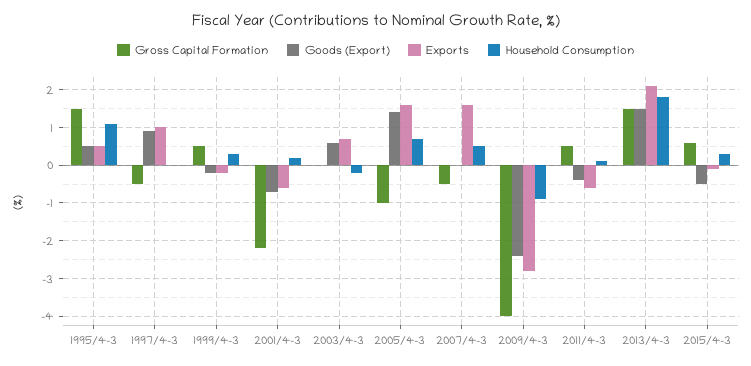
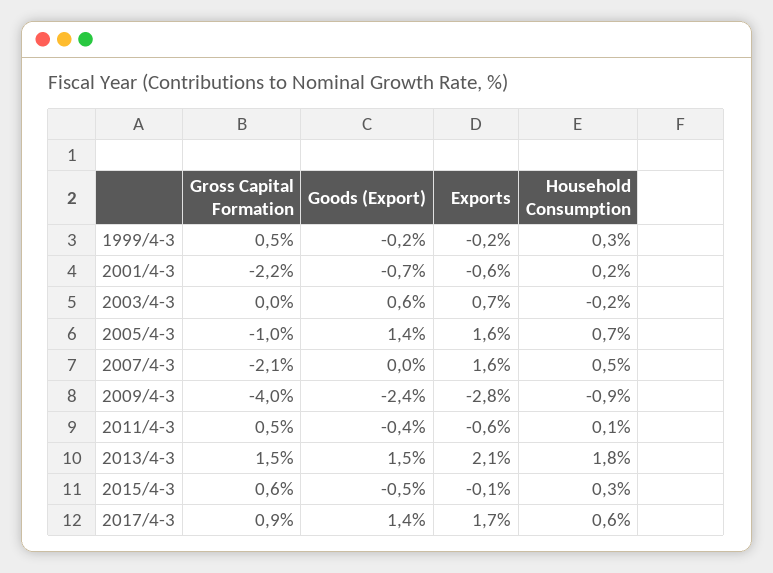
Gross Capital Formation, 1995/4-3: 1.5 -> none
Goods (Export), 1995/4-3: 0.5 -> none
Exports, 1995/4-3: 0.5 -> none
Household Consumption, 1995/4-3: 1 -> none
Gross Capital Formation, 1997/4-3: -0.5 -> none
Goods (Export), 1997/4-3: 1 -> none
Exports, 1997/4-3: 1 -> none
Household Consumption, 1997/4-3: 0 -> none
Gross Capital Formation, 2007/4-3: -0.5 -> -2.1
Gross Capital Formation, 2017/4-3: none -> 0.9
Goods (Export), 2017/4-3: none -> 1.4
Exports, 2017/4-3: none -> 1.7
Household Consumption, 2017/4-3: none -> 0.6

